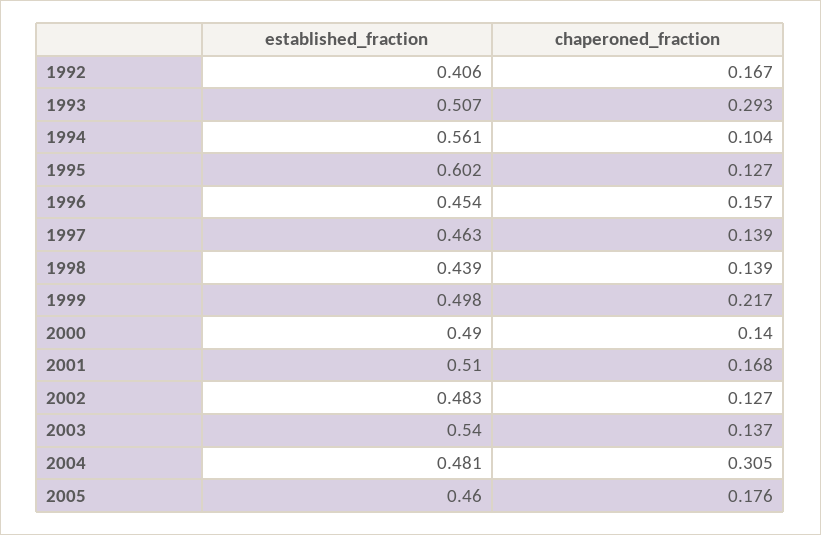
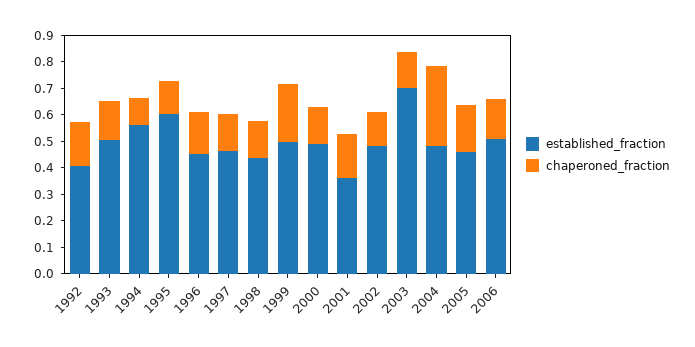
chaperoned_fraction, 1993: 0.293 -> 0.15
established_fraction, 2001: 0.51 -> 0.35
established_fraction, 2003: 0.54 -> 0.7
established_fraction, 2006: none -> 0.5
chaperoned_fraction, 2006: none -> 0.15

